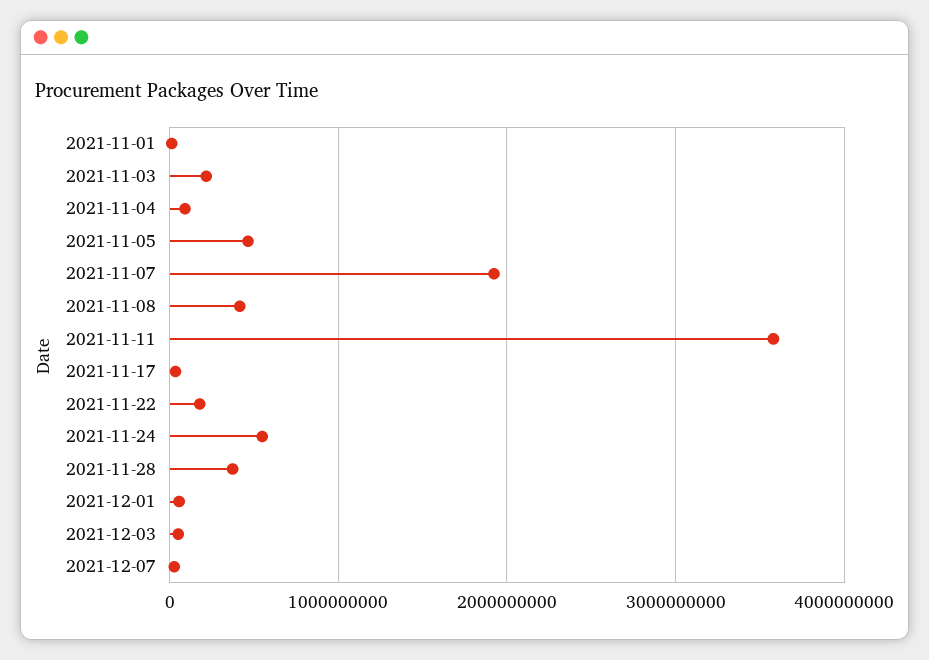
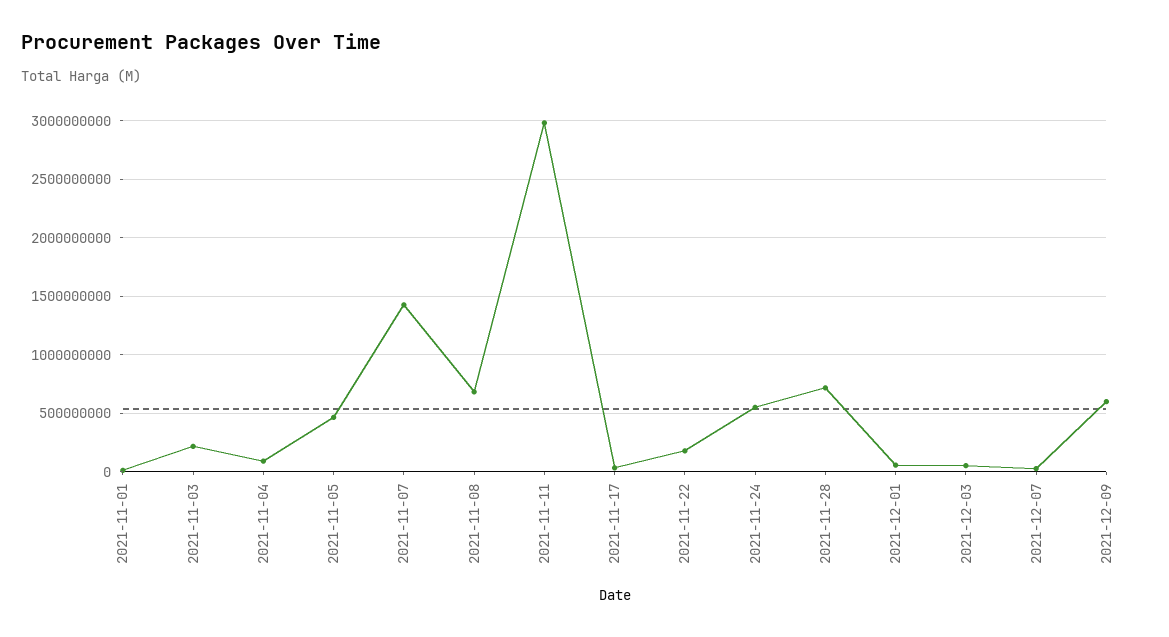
2021-11-07: 1900000000 -> 1400000000
2021-11-08: 400000000 -> 700000000
2021-11-11: 3600000000 -> 3000000000
2021-11-28: 400000000 -> 700000000
2021-12-09: none -> 600000000

